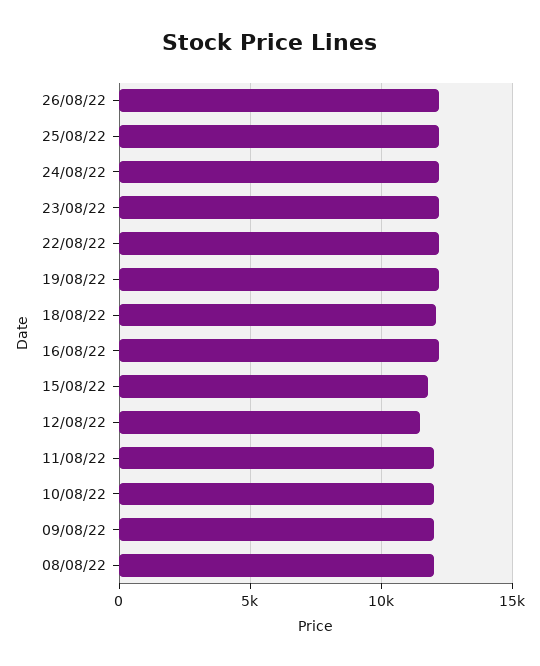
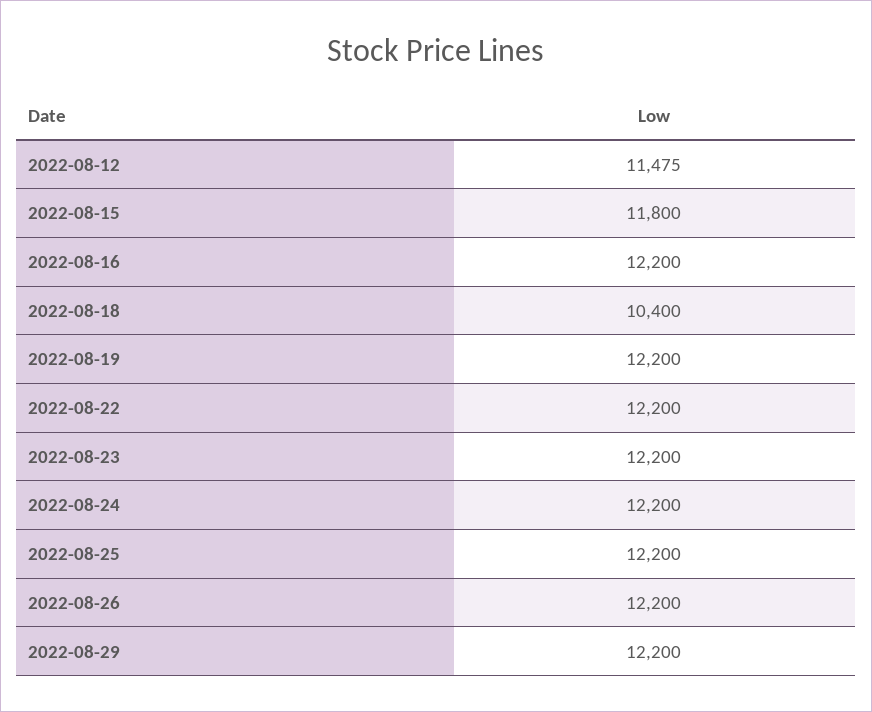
18/08/22: 12000 -> 10400
11/08/22: 12000 -> none
10/08/22: 12000 -> none
09/08/22: 12000 -> none
08/08/22: 12000 -> none
2022-08-29: none -> 12200

